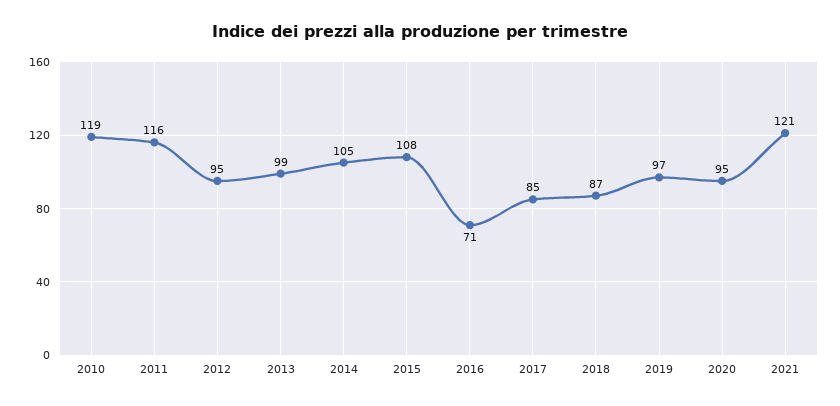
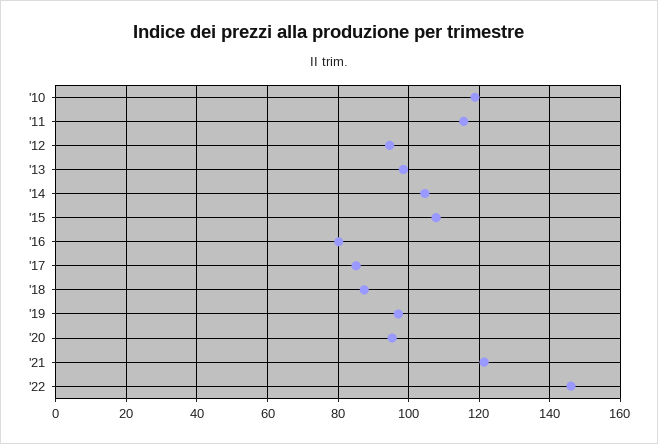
2016: 71 -> 80
'22: none -> 146

